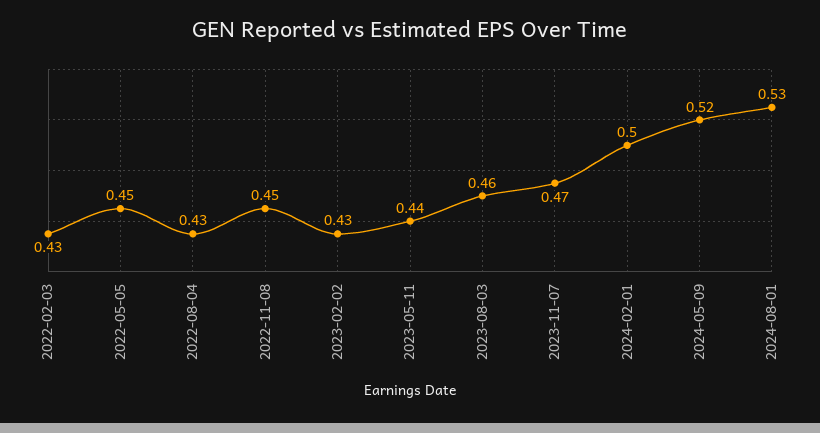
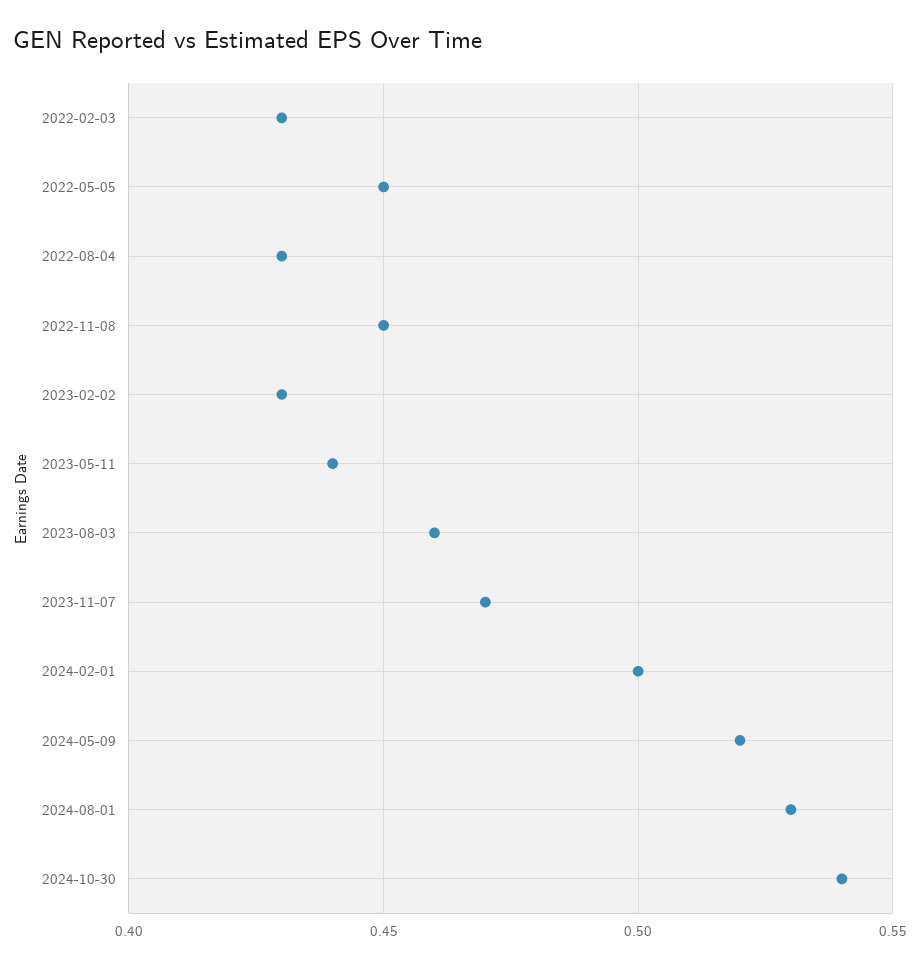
2024-10-30: none -> 0.54

